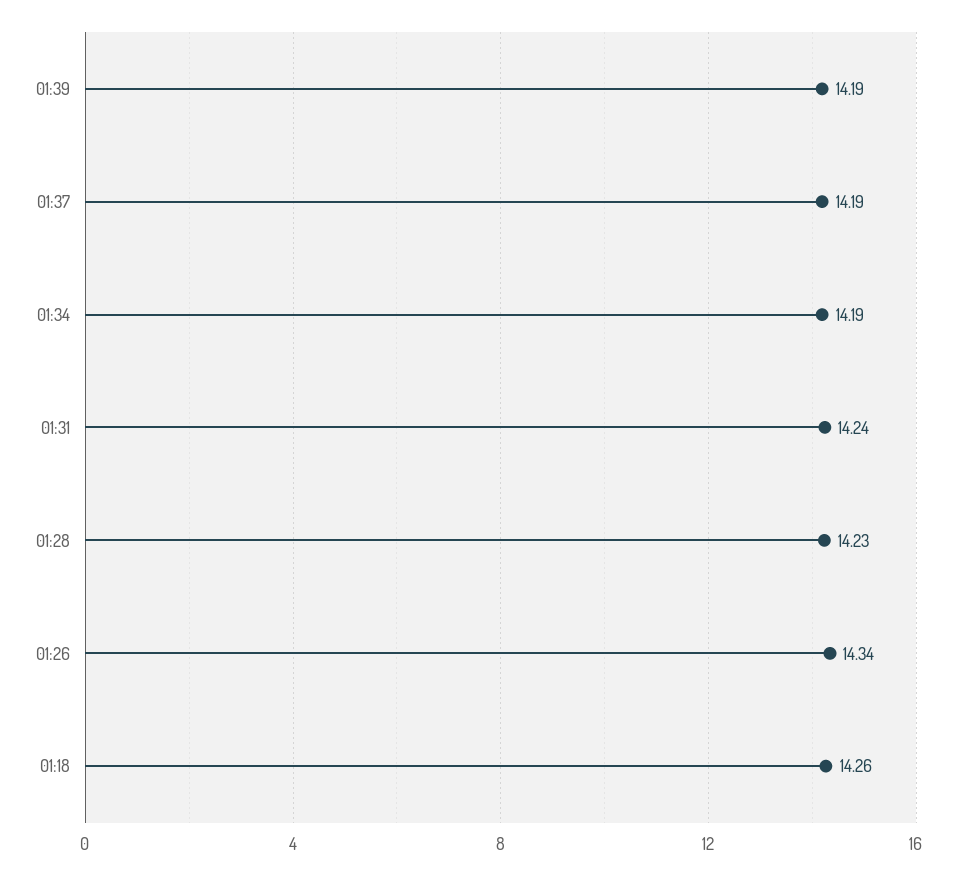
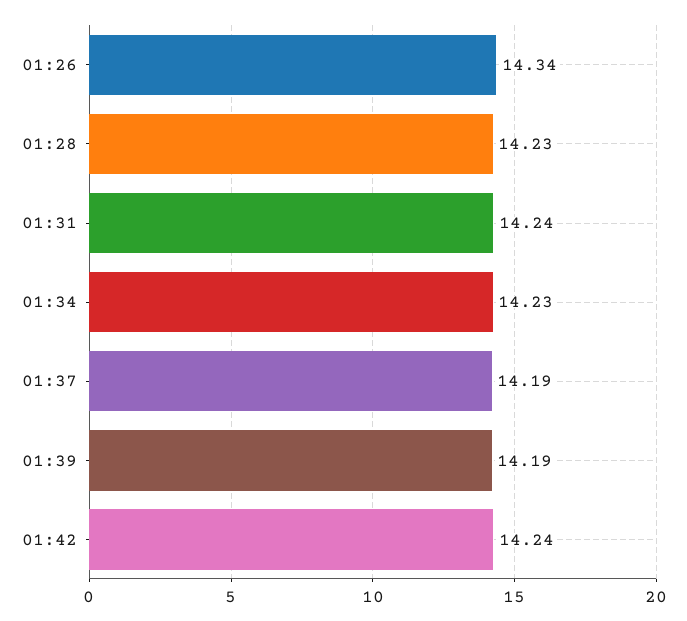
01:34: 14.19 -> 14.23
01:18: 14.26 -> none
01:42: none -> 14.24

